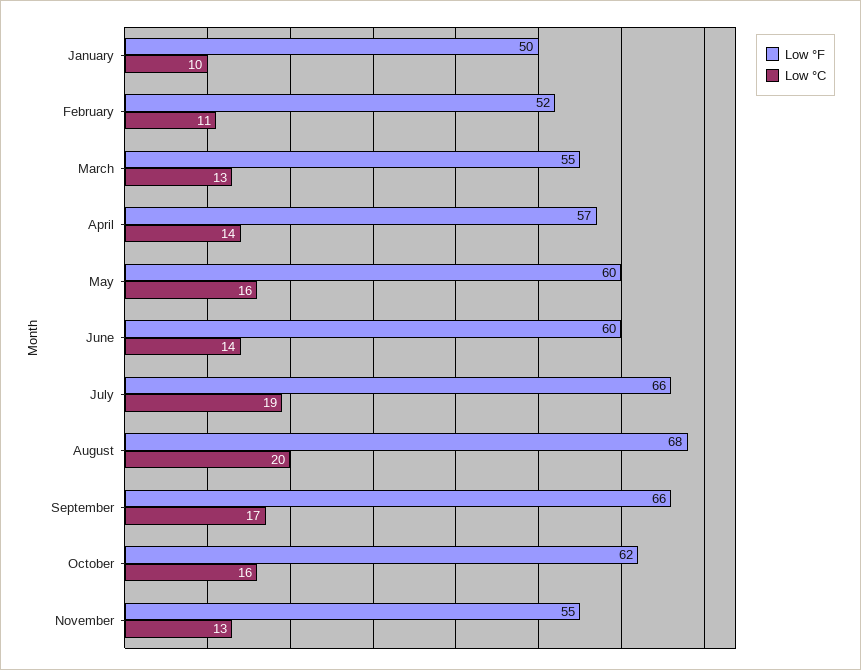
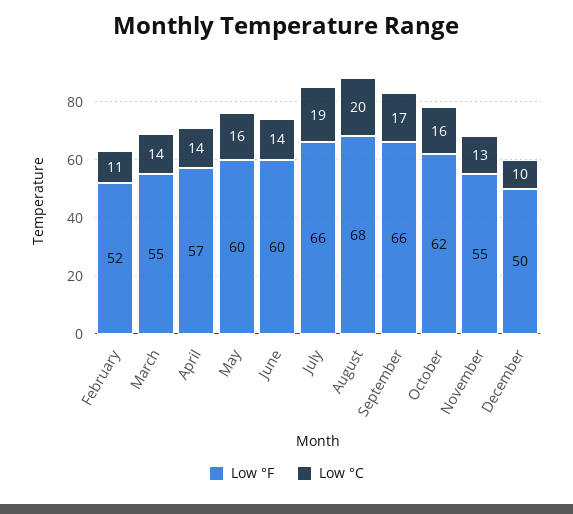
Low °F, January: 50 -> none
Low °C, January: 10 -> none
Low °C, March: 13 -> 14
Low °F, December: none -> 50
Low °C, December: none -> 10

